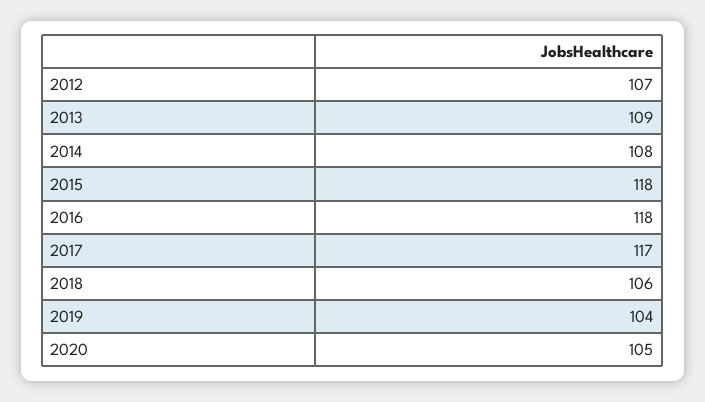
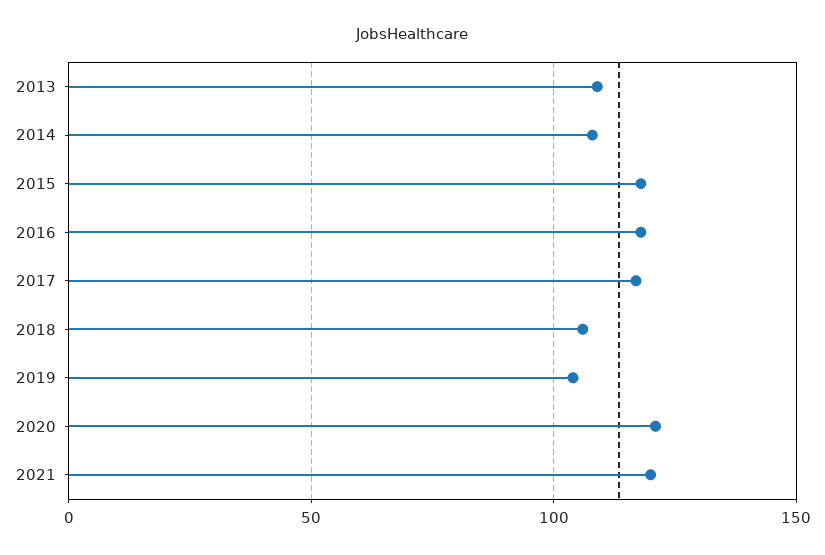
2012: 107 -> none
2020: 105 -> 120
2021: none -> 120

